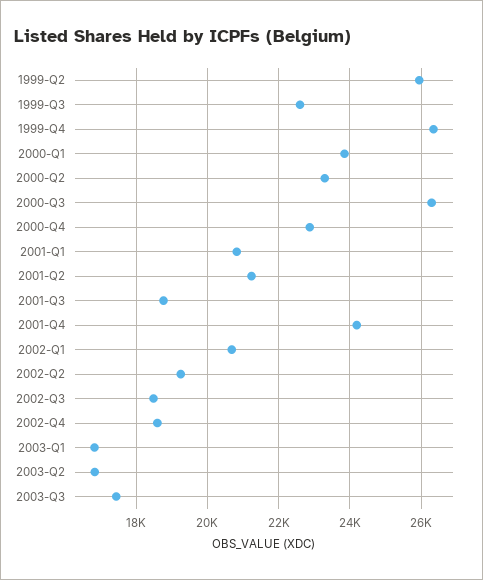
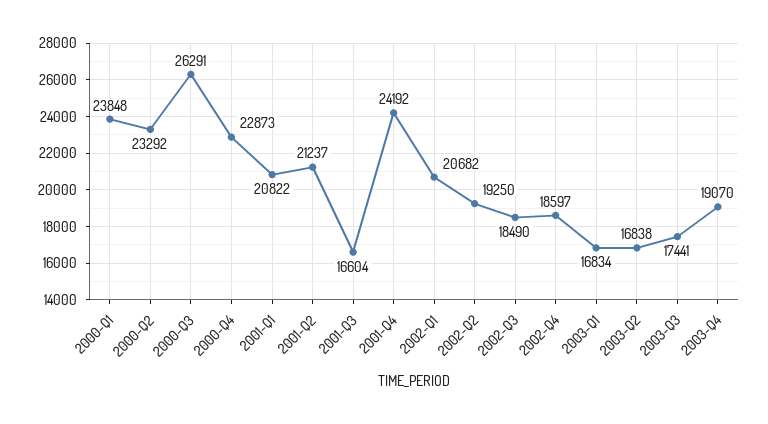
1999-Q2: 26000 -> none
1999-Q3: 22600 -> none
1999-Q4: 26400 -> none
2001-Q3: 18800 -> 16604
2003-Q4: none -> 19070

